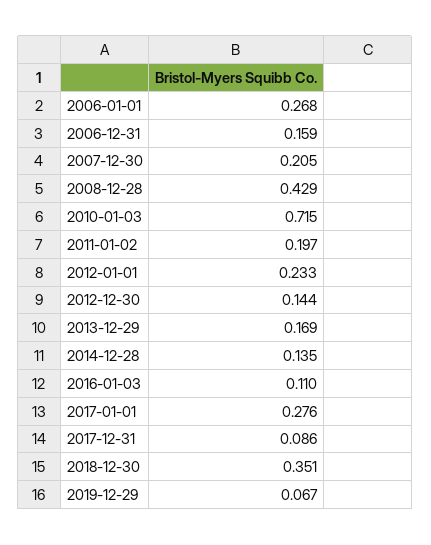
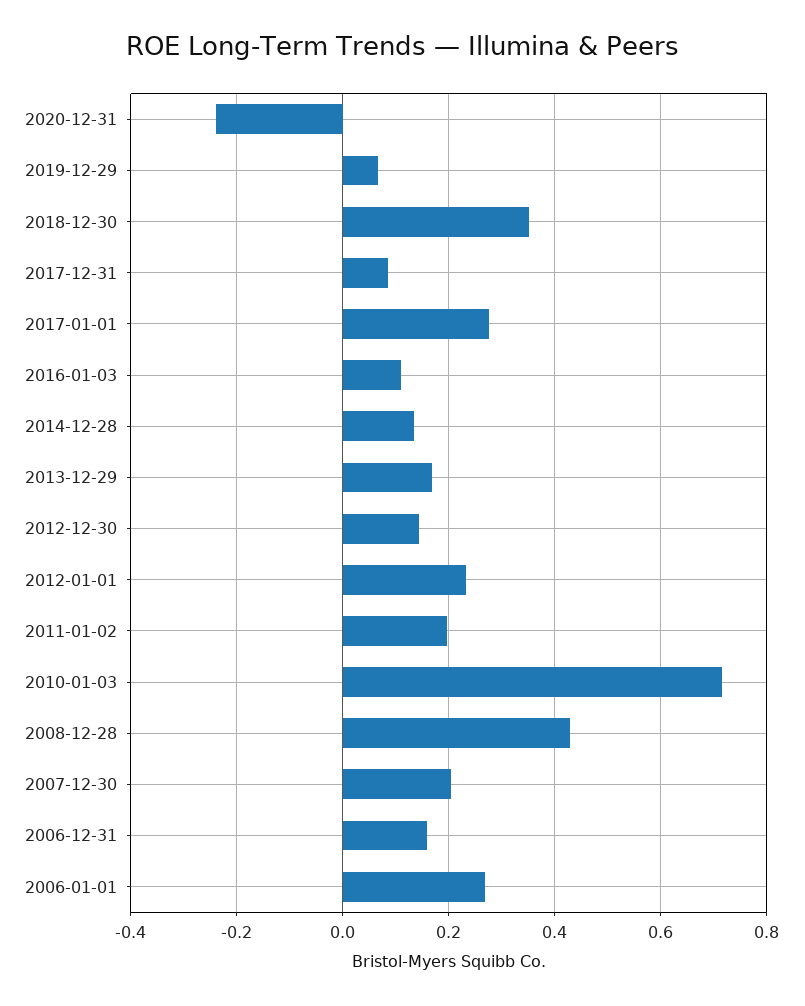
2020-12-31: none -> -0.24

